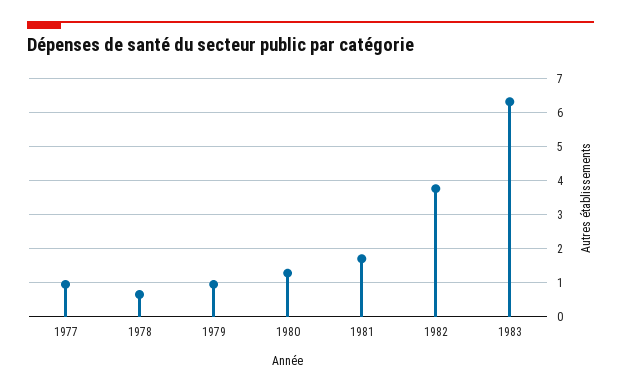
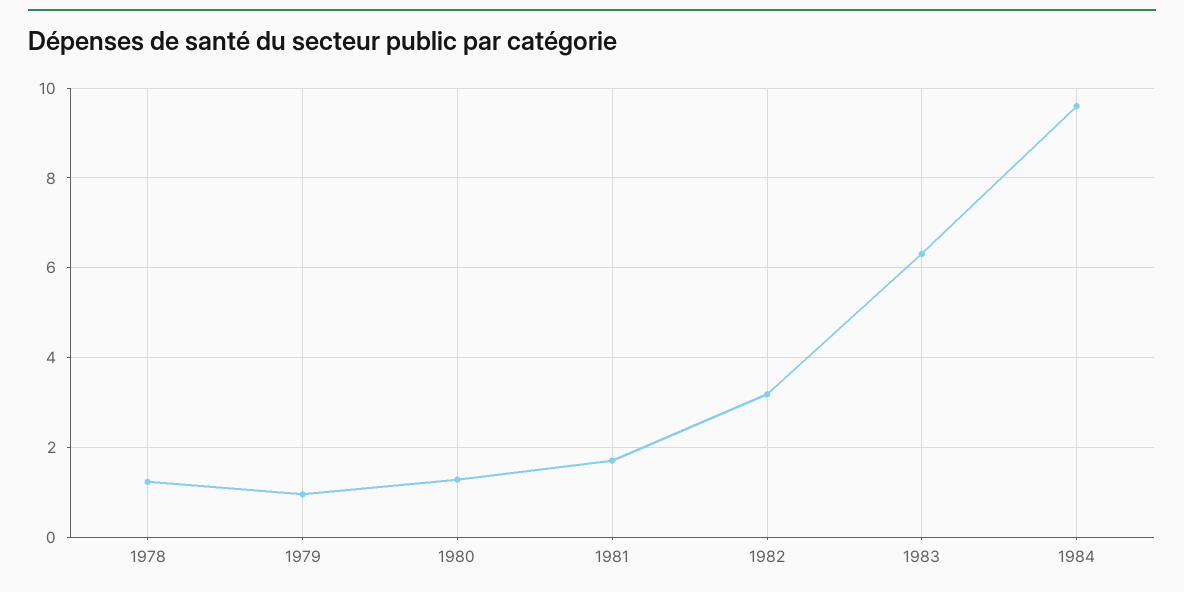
1977: 1 -> none
1978: 0.6 -> 1.2
1982: 3.8 -> 3.2
1984: none -> 9.6

